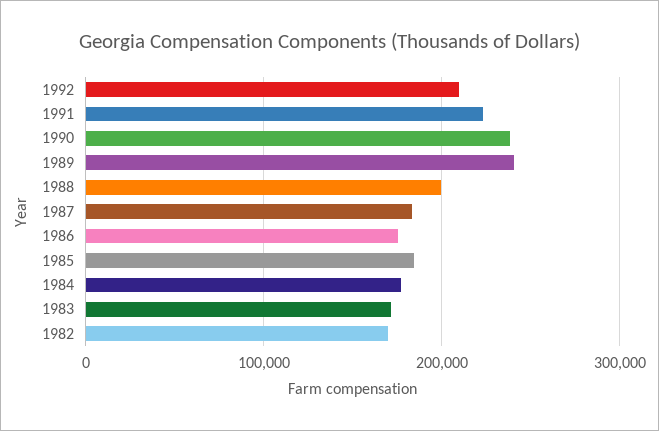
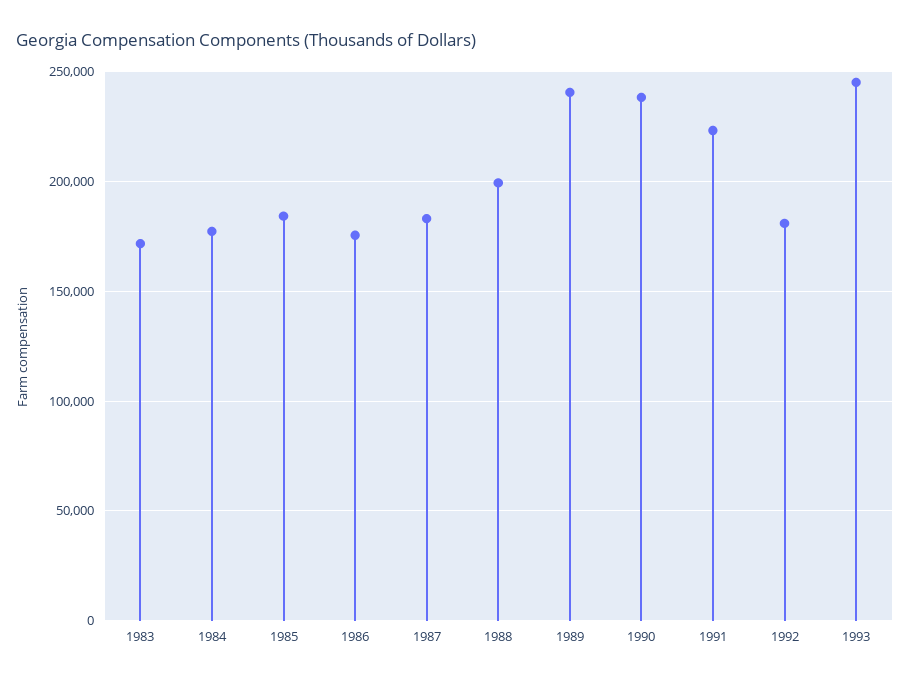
1992: 210000 -> 180000
1982: 170000 -> none
1993: none -> 245000

